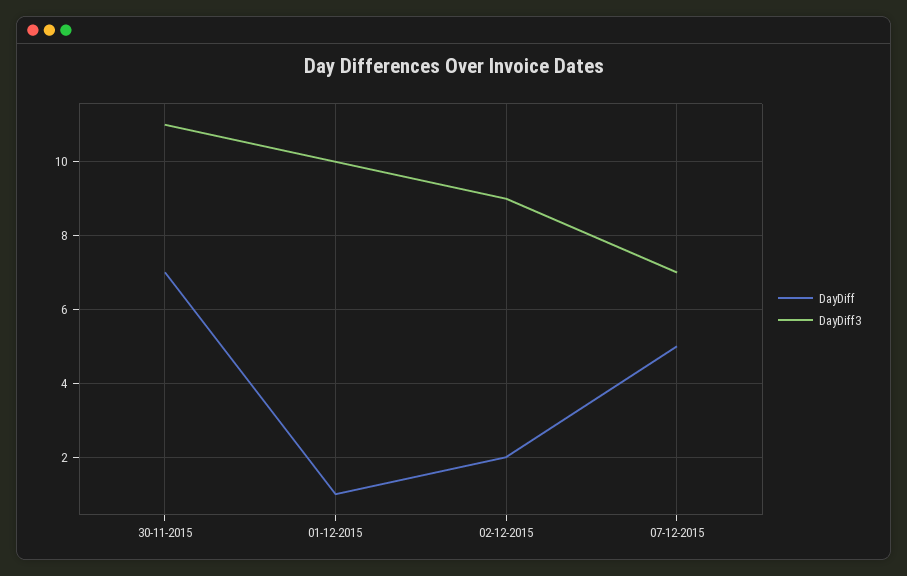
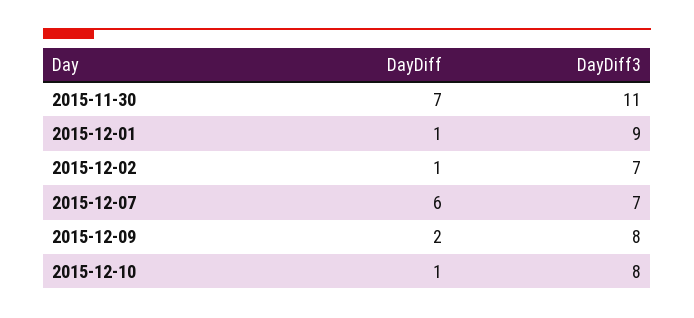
DayDiff3, 01-12-2015: 10 -> 9
DayDiff, 02-12-2015: 2 -> 1
DayDiff3, 02-12-2015: 9 -> 7
DayDiff, 07-12-2015: 5 -> 6
DayDiff, 2015-12-09: none -> 2
DayDiff3, 2015-12-09: none -> 8
DayDiff, 2015-12-10: none -> 1
DayDiff3, 2015-12-10: none -> 8

